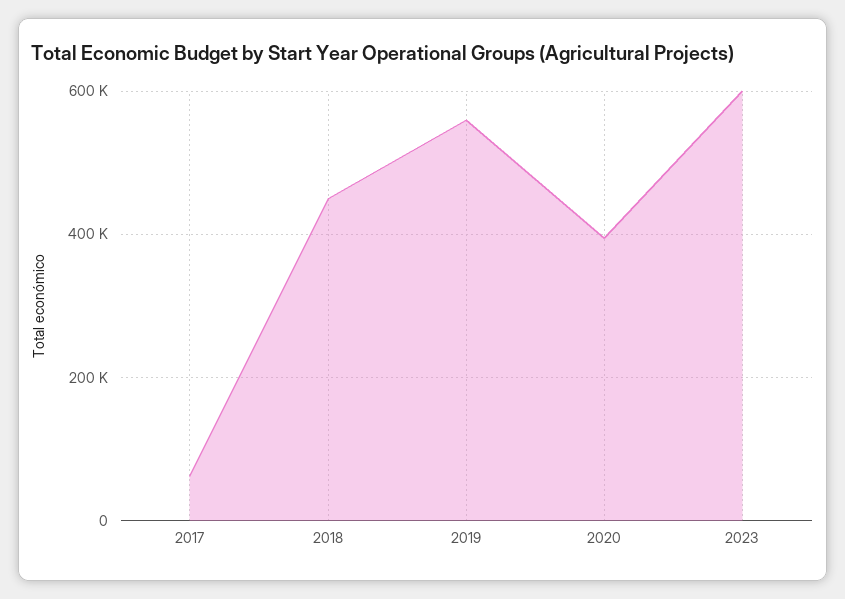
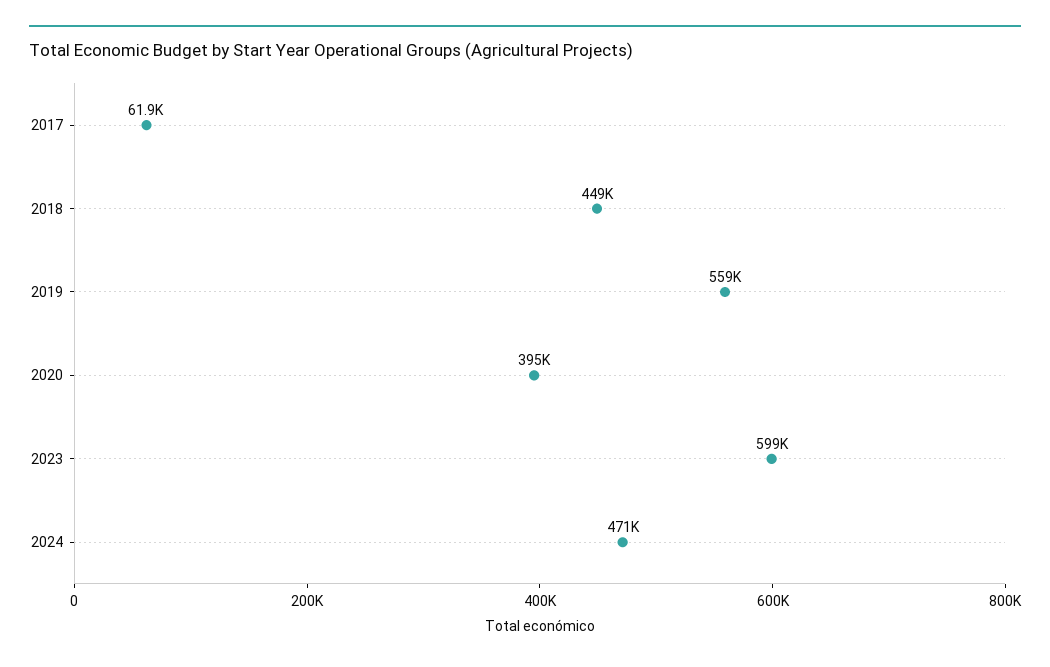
2024: none -> 471000

